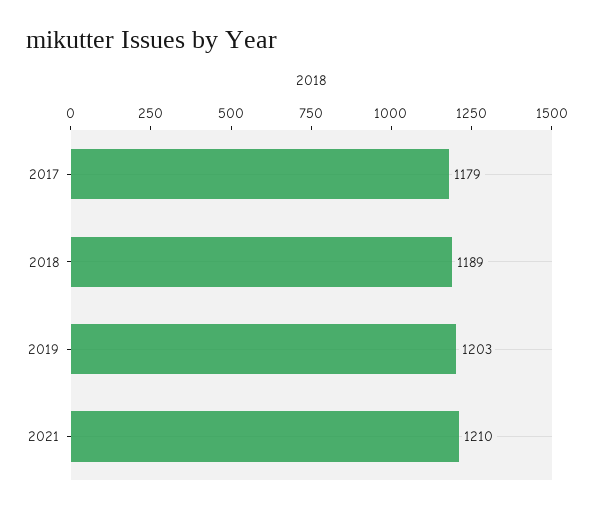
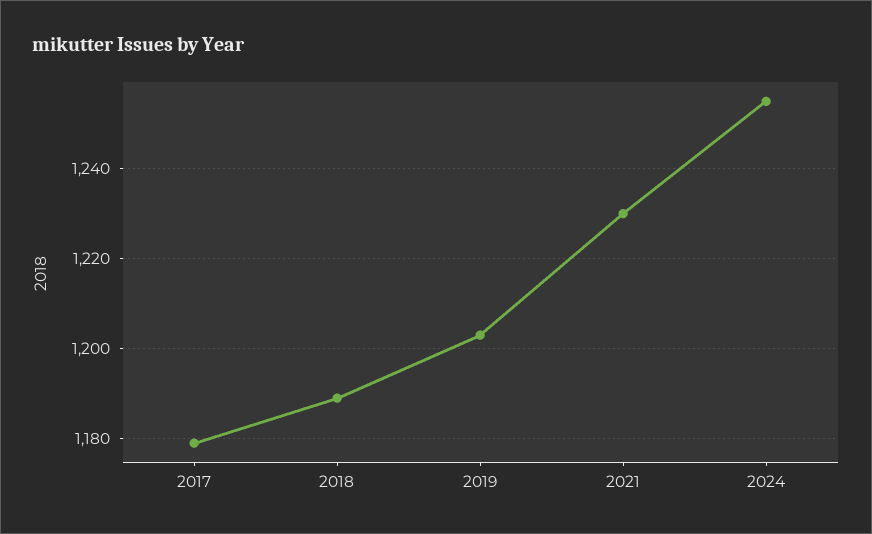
2021: 1210 -> 1230
2024: none -> 1255

